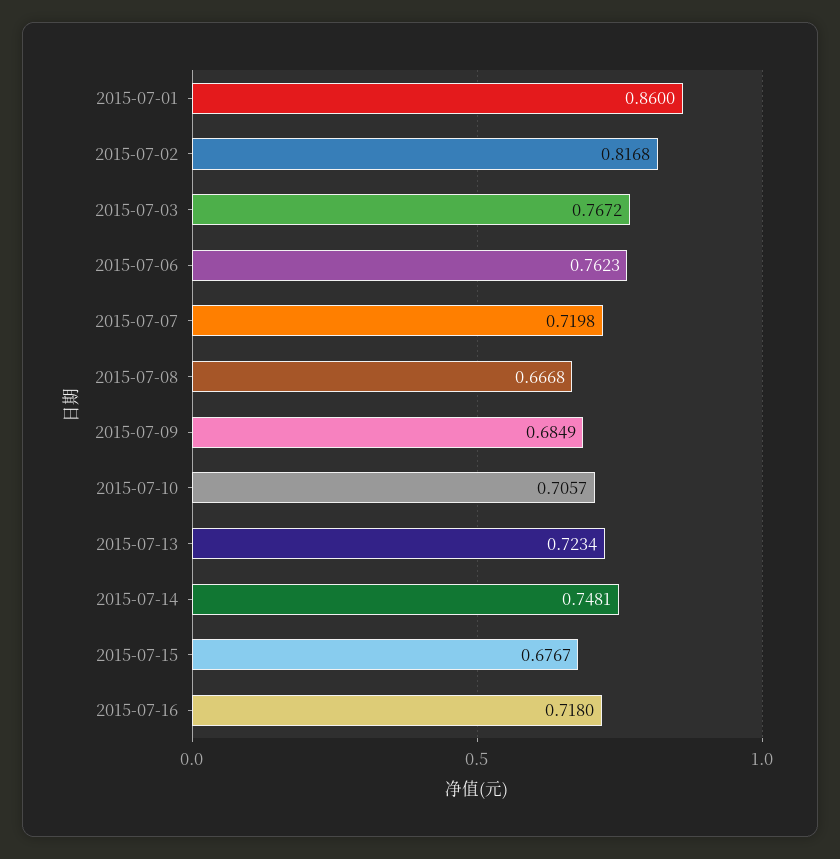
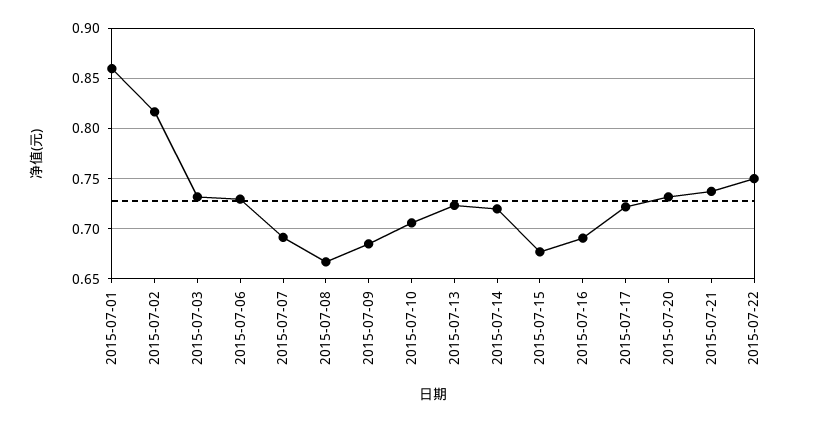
2015-07-03: 0.7672 -> 0.73
2015-07-06: 0.7623 -> 0.73
2015-07-07: 0.7198 -> 0.69
2015-07-14: 0.7481 -> 0.72
2015-07-16: 0.718 -> 0.69
2015-07-17: none -> 0.72
2015-07-20: none -> 0.73
2015-07-21: none -> 0.74
2015-07-22: none -> 0.75

